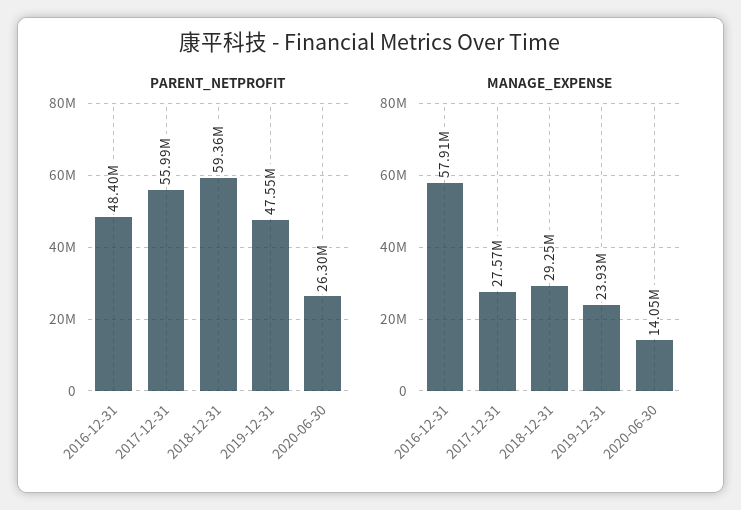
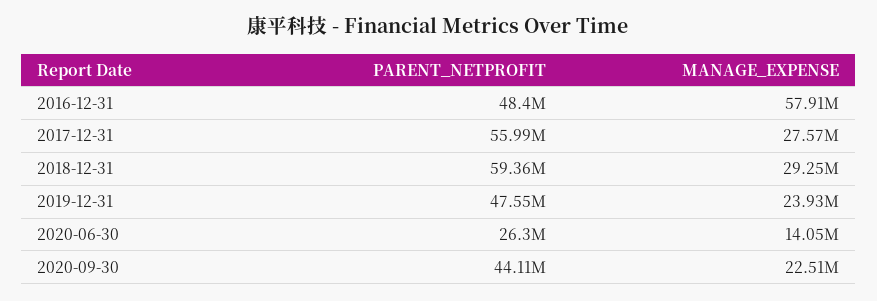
PARENT_NETPROFIT, 2020-09-30: none -> 44110000
MANAGE_EXPENSE, 2020-09-30: none -> 22510000

